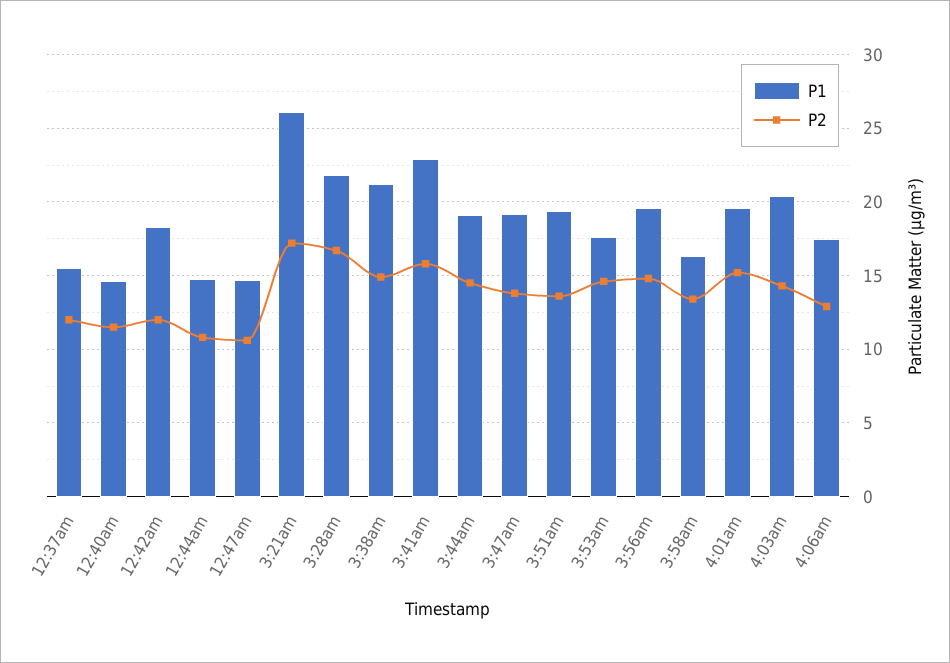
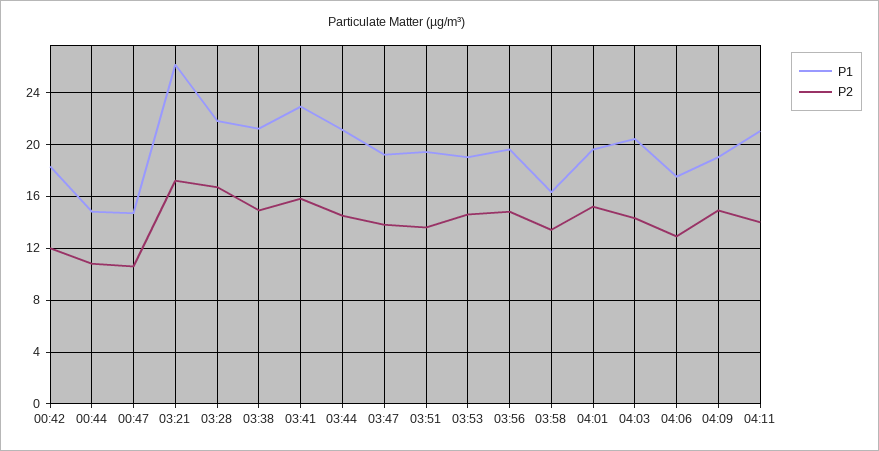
P1, 12:37am: 15.5 -> none
P2, 12:37am: 12 -> none
P1, 12:40am: 14.5 -> none
P2, 12:40am: 11.5 -> none
P1, 3:44am: 19 -> 21
P1, 3:53am: 17.5 -> 19
P1, 04:09: none -> 19
P2, 04:09: none -> 15
P1, 04:11: none -> 21
P2, 04:11: none -> 14

